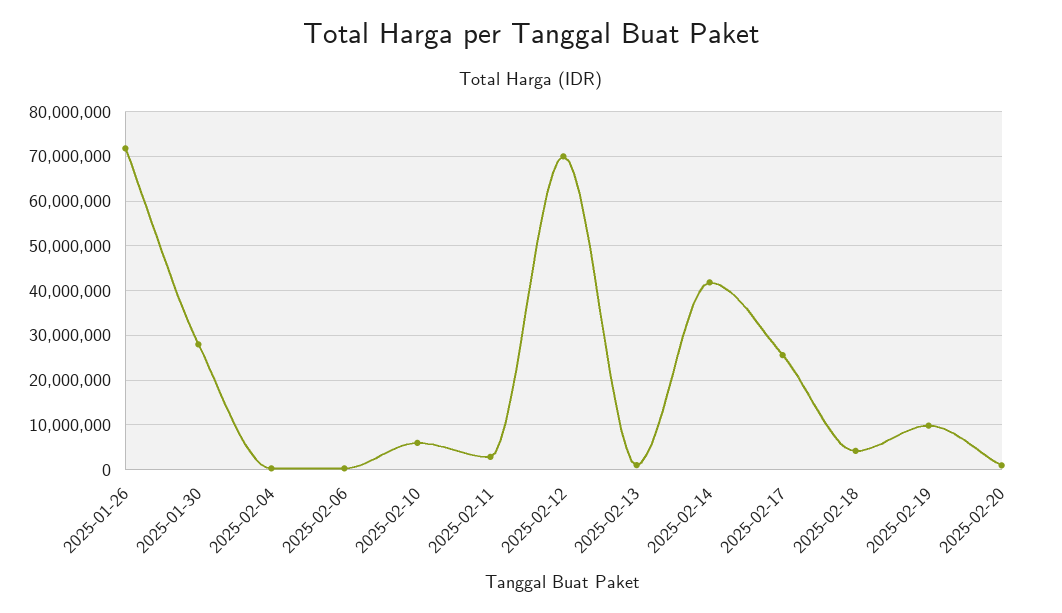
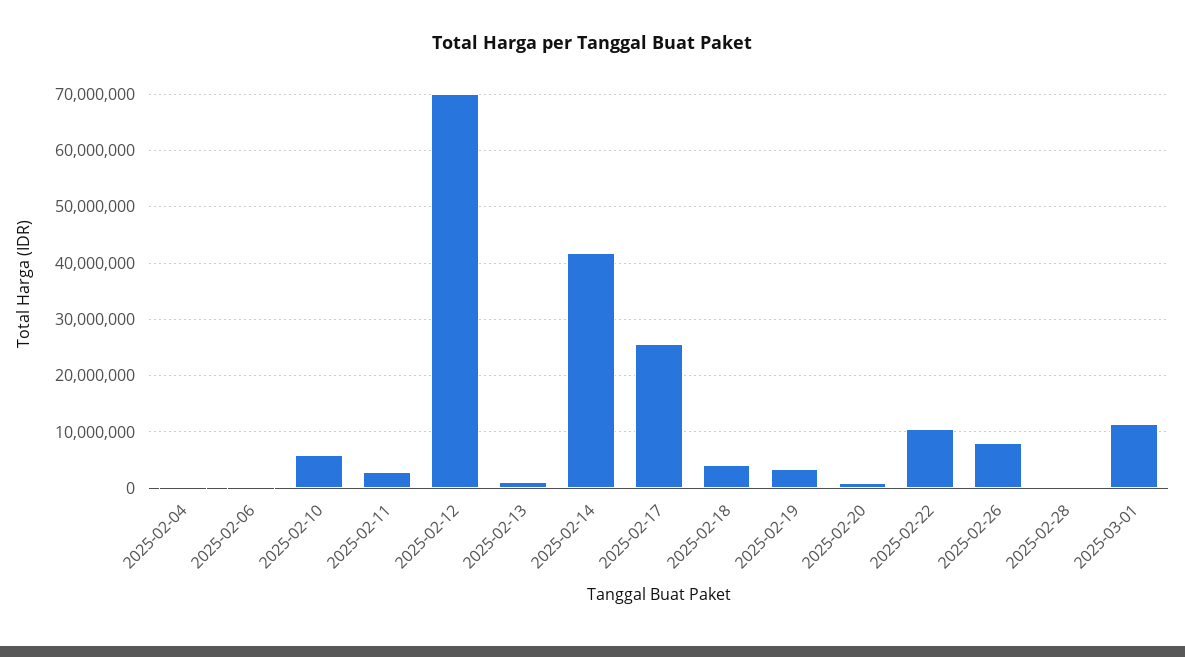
2025-01-26: 72000000 -> none
2025-01-30: 28000000 -> none
2025-02-19: 10000000 -> 4000000
2025-02-22: none -> 10000000
2025-02-26: none -> 8000000
2025-02-28: none -> 0
2025-03-01: none -> 12000000

